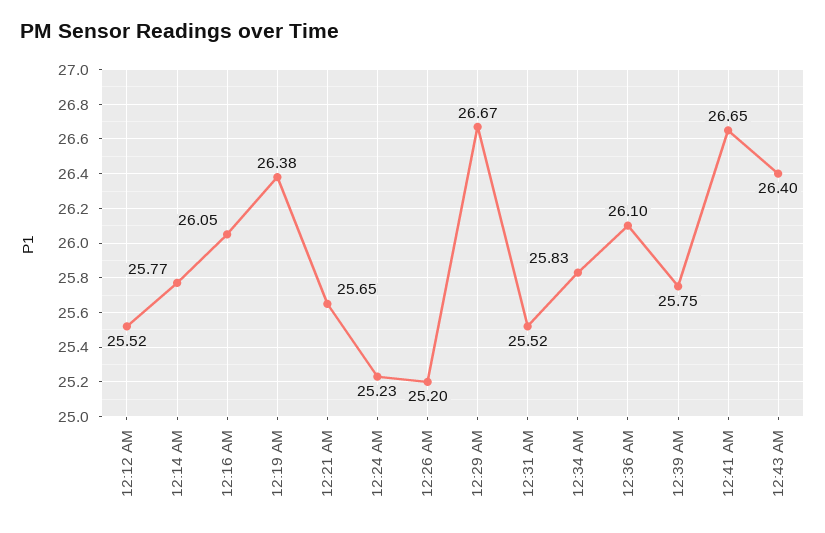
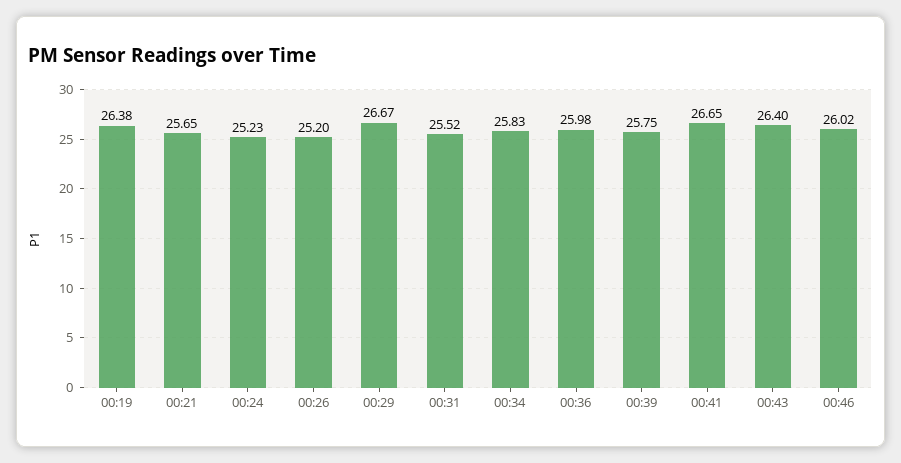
12:12 AM: 25.52 -> none
12:14 AM: 25.77 -> none
12:16 AM: 26.05 -> none
12:36 AM: 26.1 -> 25.98
00:46: none -> 26.02

